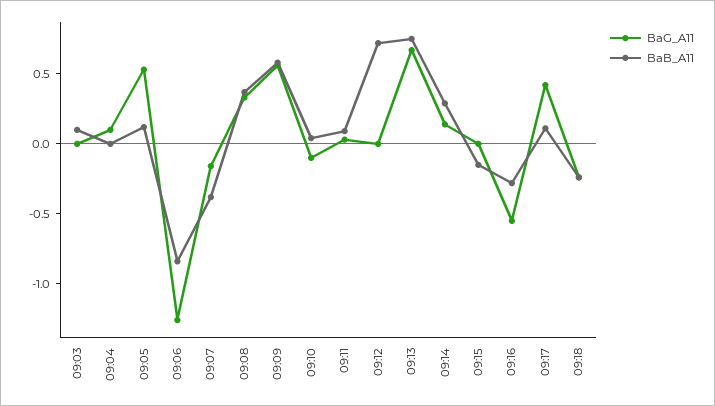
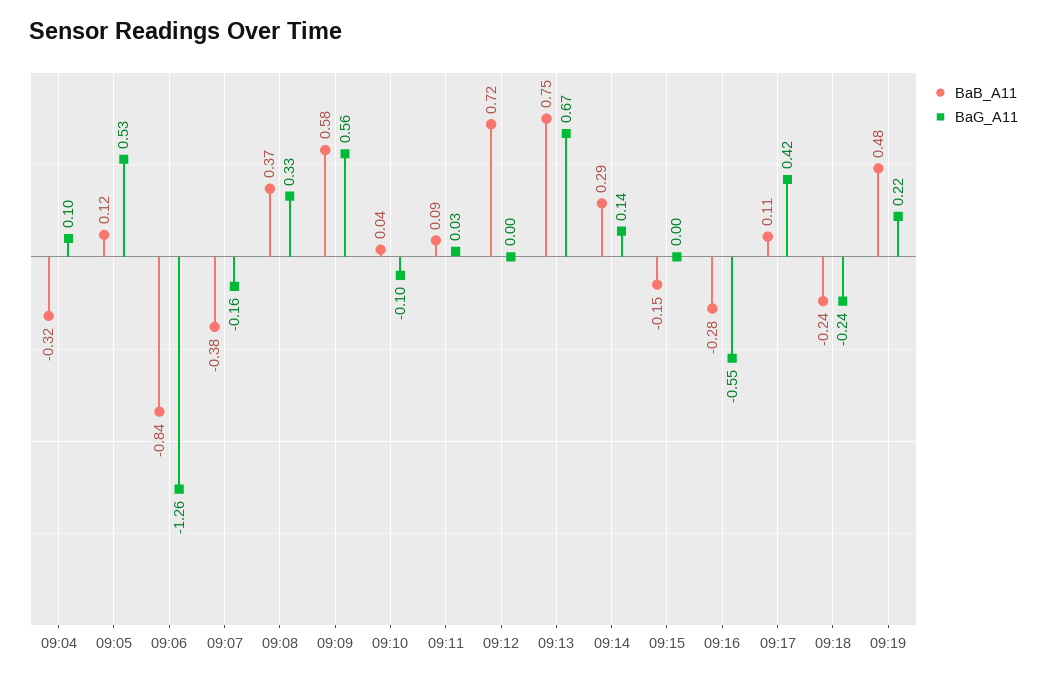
BaG_A11, 09:03: 0 -> none
BaB_A11, 09:03: 0.1 -> none
BaB_A11, 09:04: 0 -> -0.32
BaB_A11, 09:19: none -> 0.48
BaG_A11, 09:19: none -> 0.22

